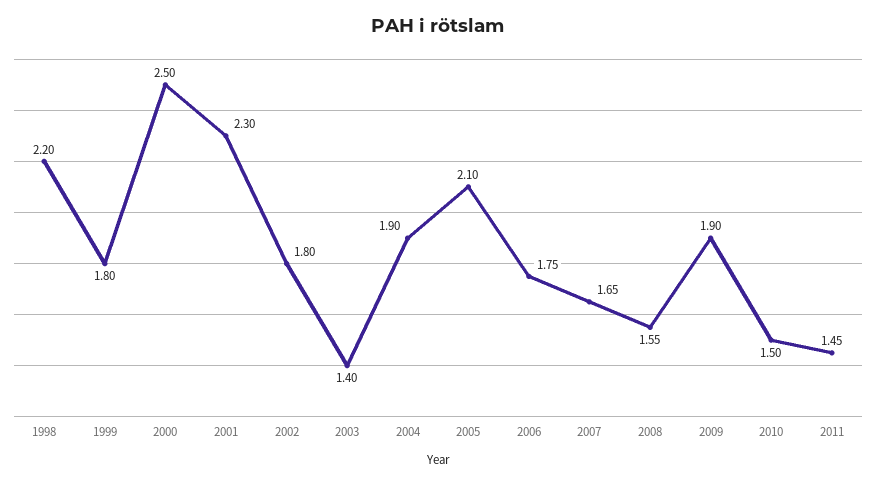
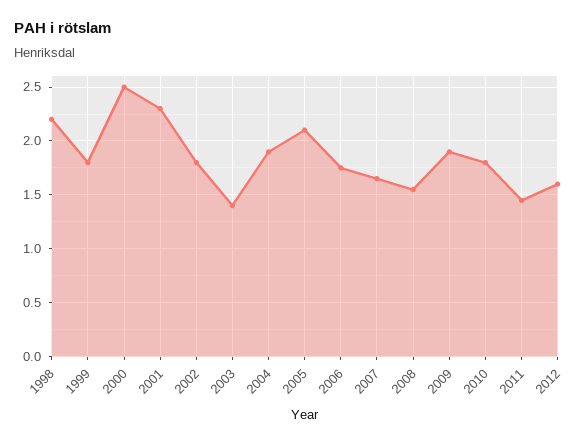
2010: 1.5 -> 1.8
2012: none -> 1.6

